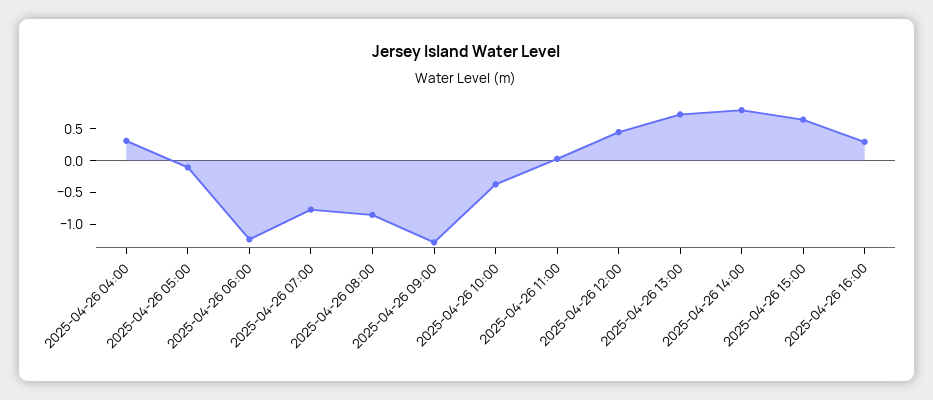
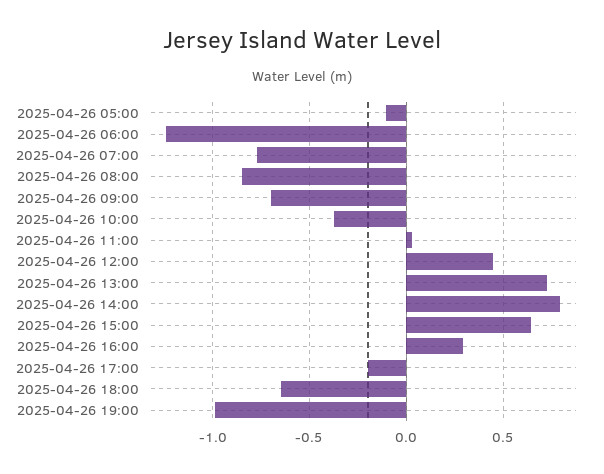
2025-04-26 04:00: 0.25 -> none
2025-04-26 09:00: -1.25 -> -0.7
2025-04-26 17:00: none -> -0.2
2025-04-26 18:00: none -> -0.65
2025-04-26 19:00: none -> -1

